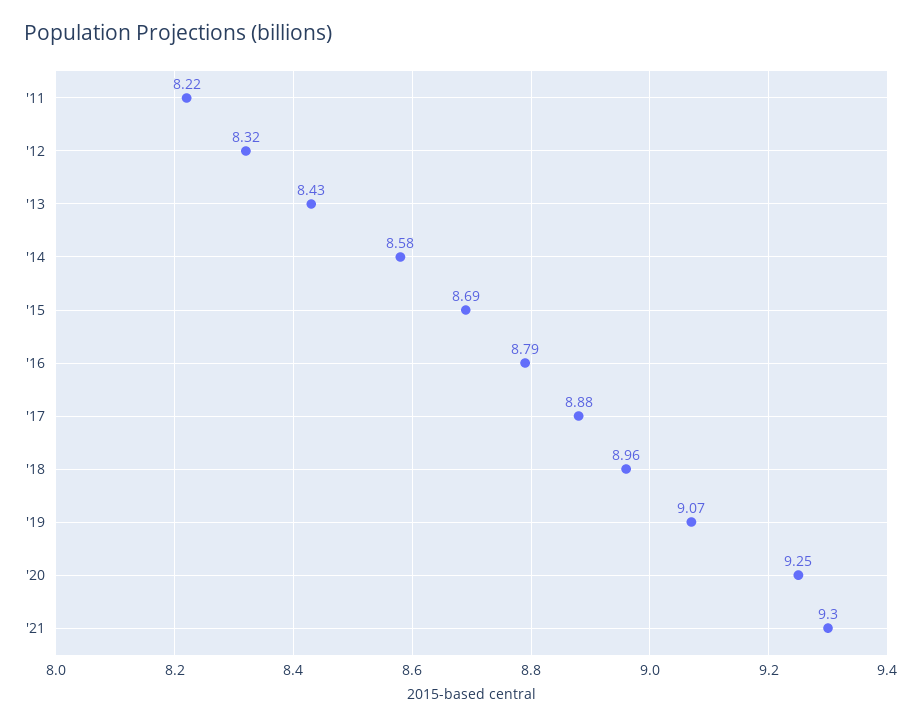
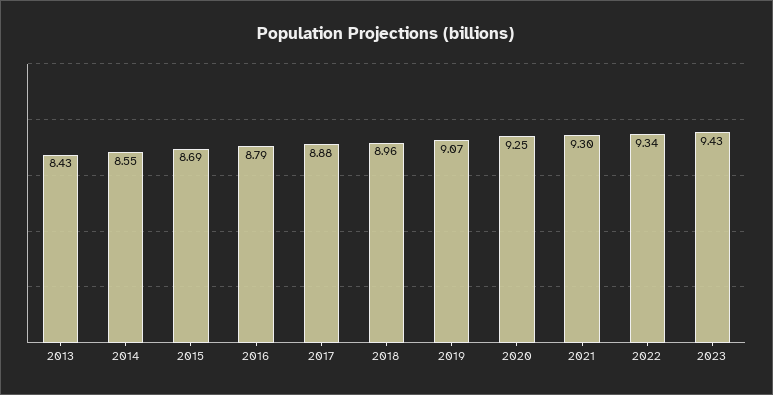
'11: 8.22 -> none
'12: 8.32 -> none
'14: 8.58 -> 8.55
2022: none -> 9.34
2023: none -> 9.43

